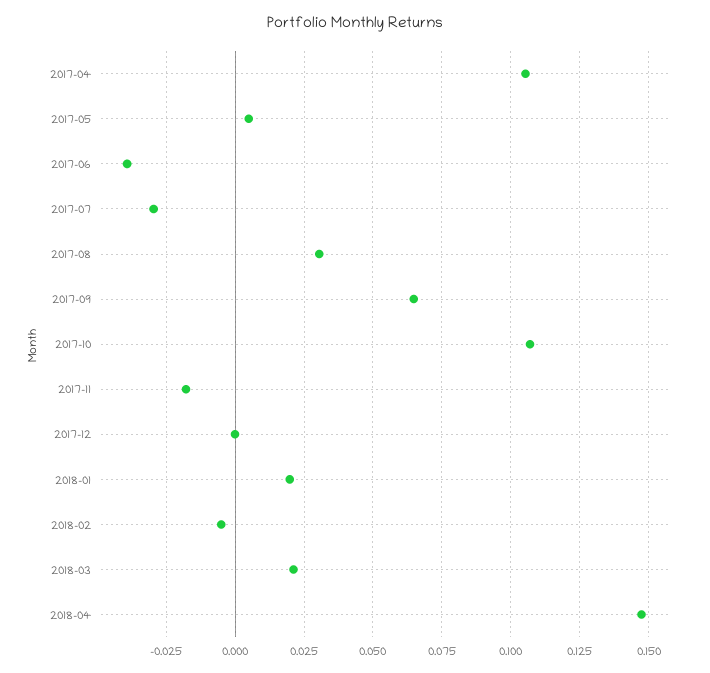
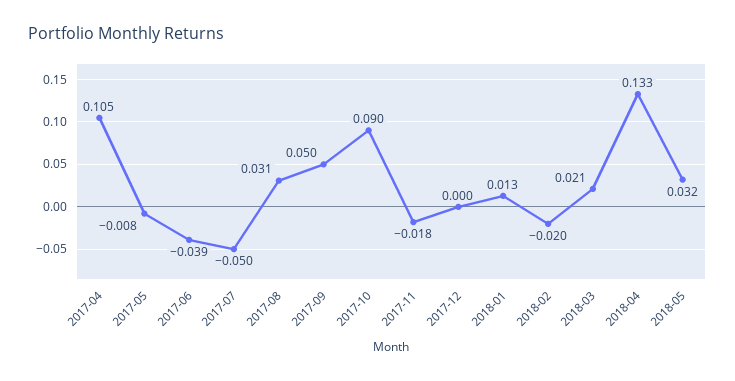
2017-05: 0.005 -> -0.008
2017-07: -0.03 -> -0.05
2017-09: 0.065 -> 0.05
2017-10: 0.1075 -> 0.09
2018-01: 0.02 -> 0.013
2018-02: -0.005 -> -0.02
2018-04: 0.1475 -> 0.133
2018-05: none -> 0.032

